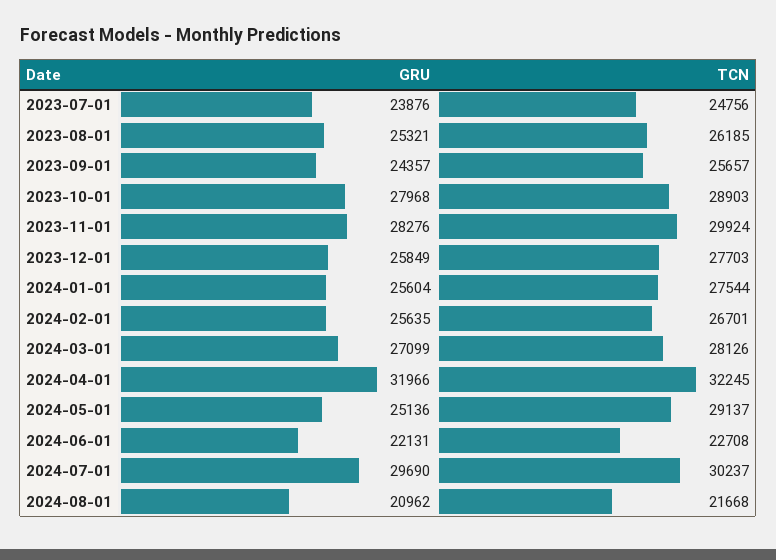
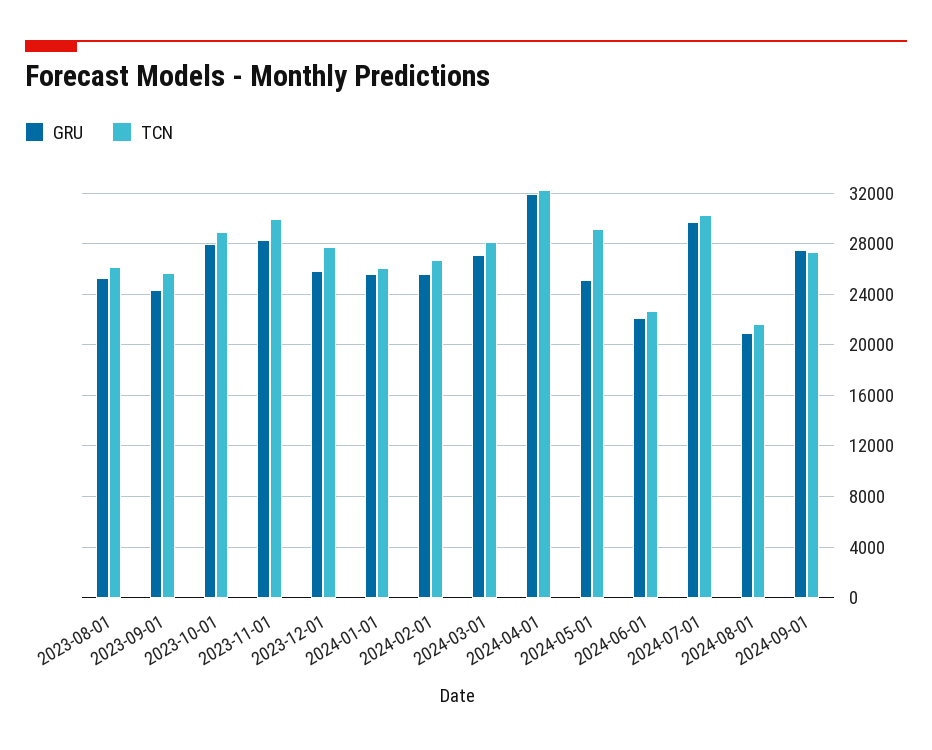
GRU, 2023-07-01: 23876 -> none
TCN, 2023-07-01: 24756 -> none
TCN, 2024-01-01: 27544 -> 26000
GRU, 2024-09-01: none -> 27500
TCN, 2024-09-01: none -> 27500

